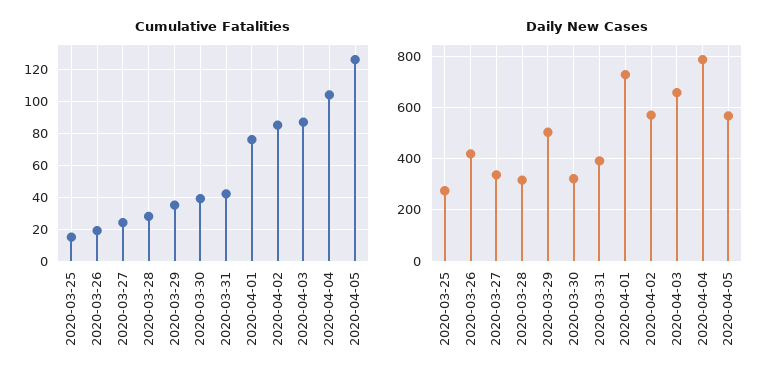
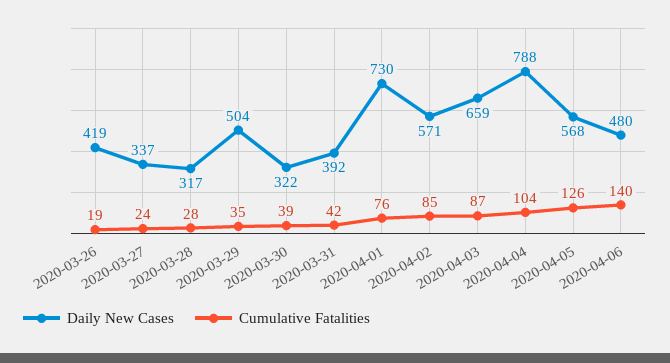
Cumulative Fatalities, 2020-03-25: 15 -> none
Daily New Cases, 2020-03-25: 275 -> none
Daily New Cases, 2020-04-06: none -> 480
Cumulative Fatalities, 2020-04-06: none -> 140

